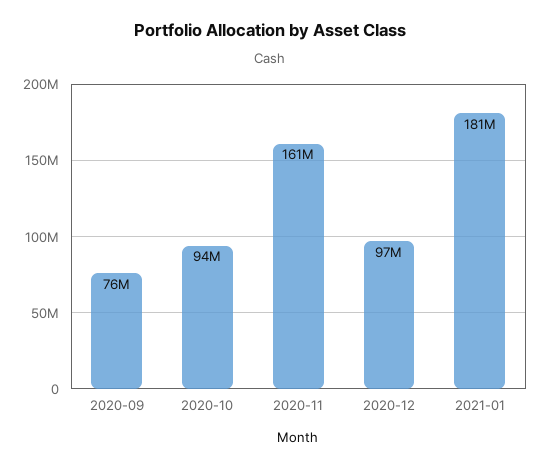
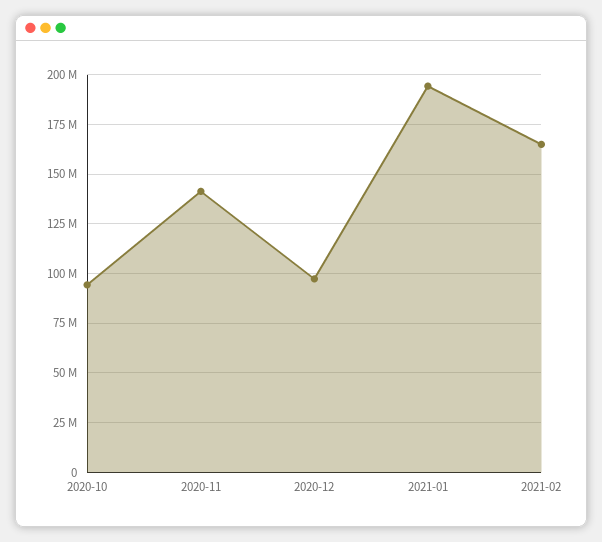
2020-09: 76000000 -> none
2020-11: 161000000 -> 140000000
2021-01: 181000000 -> 195000000
2021-02: none -> 165000000

